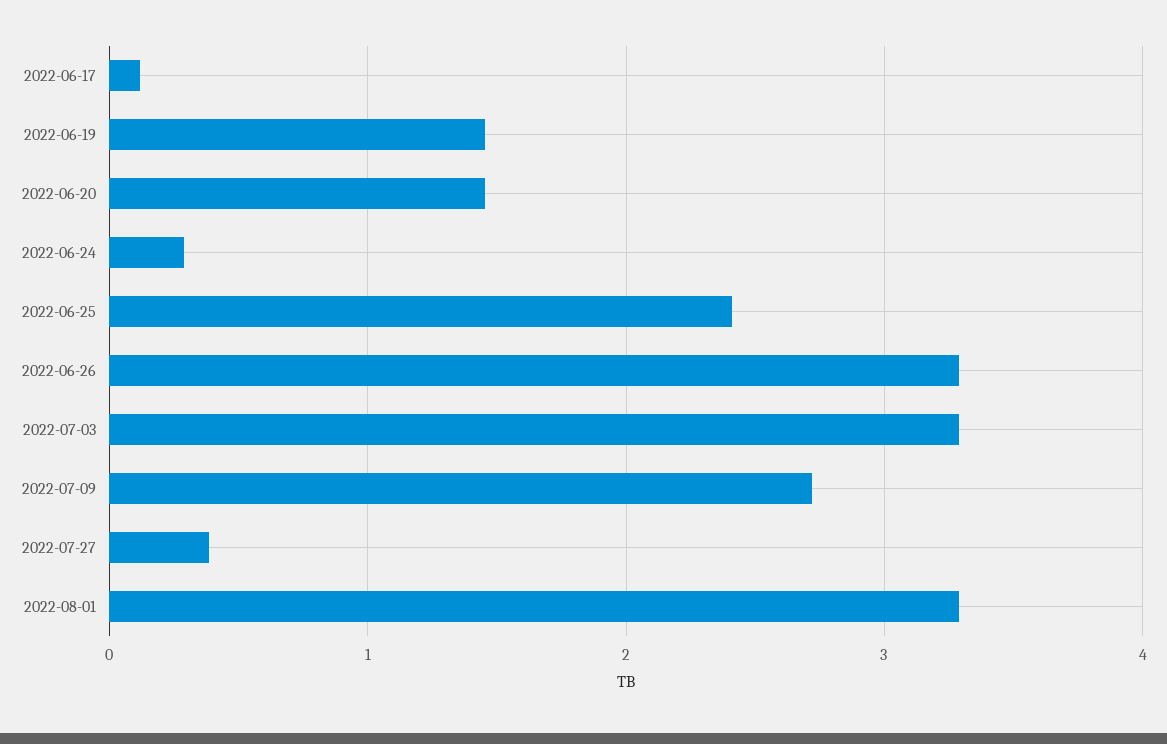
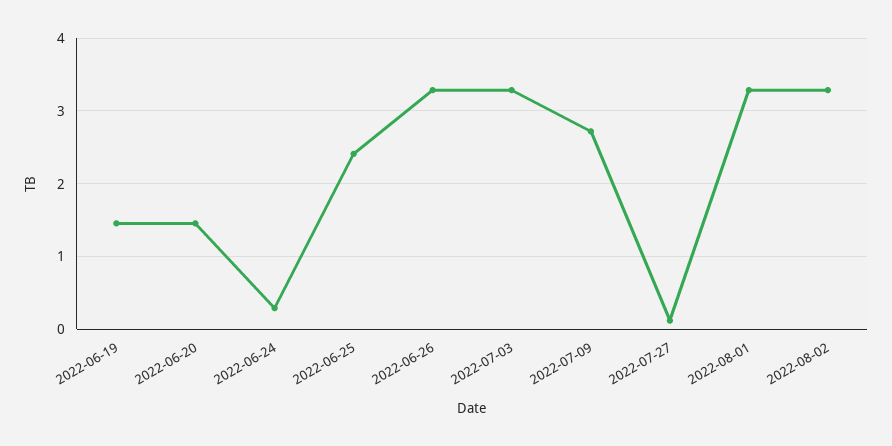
2022-06-17: 0.1 -> none
2022-07-27: 0.4 -> 0.1
2022-08-02: none -> 3.3

